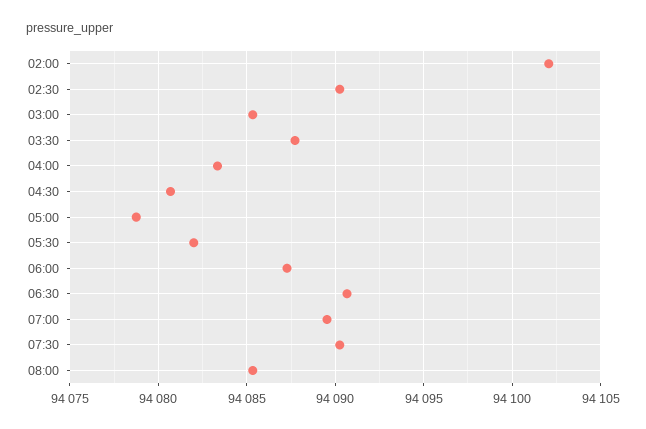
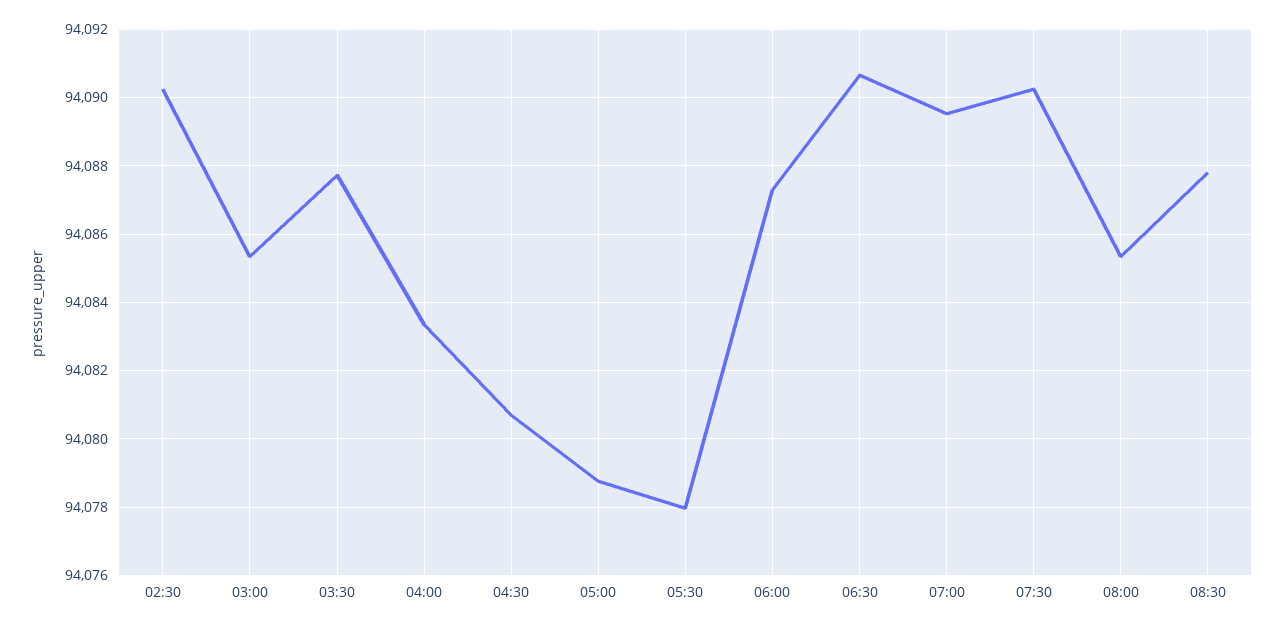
02:00: 94102 -> none
05:30: 94082 -> 94078
08:30: none -> 94087.8

